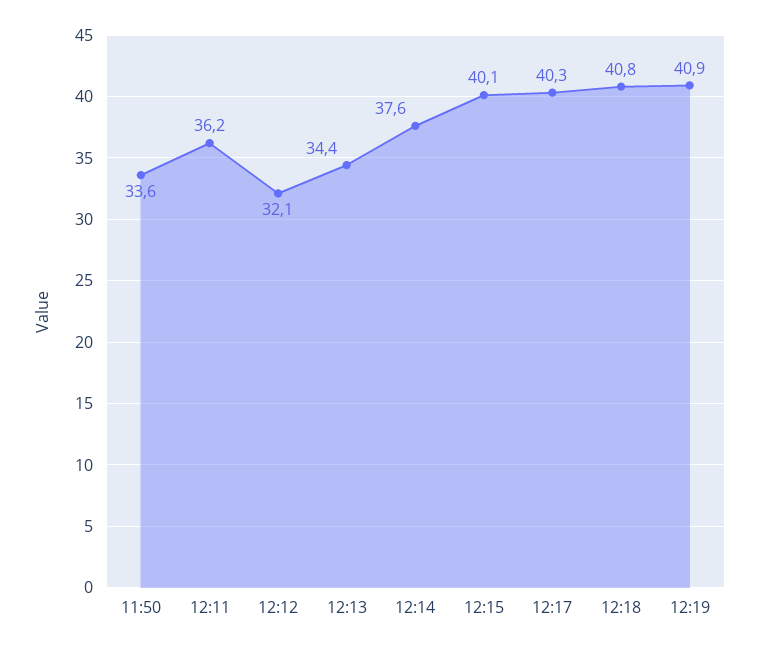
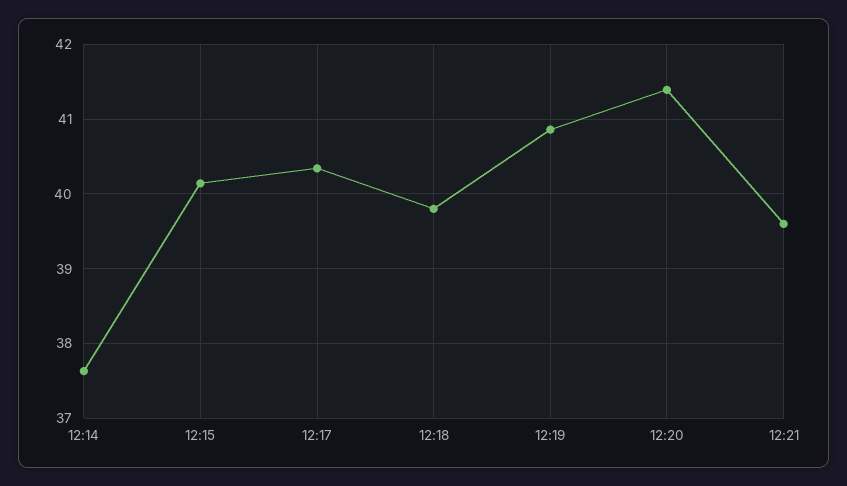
11:50: 33.6 -> none
12:11: 36.2 -> none
12:12: 32.1 -> none
12:13: 34.4 -> none
12:18: 40.8 -> 39.8
12:20: none -> 41.4
12:21: none -> 39.6

